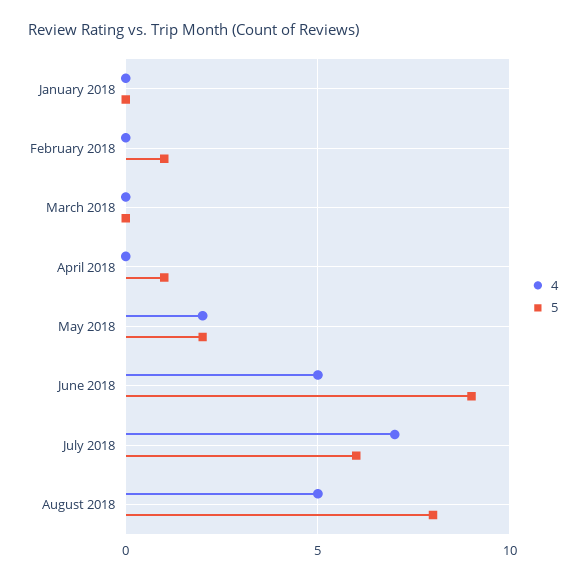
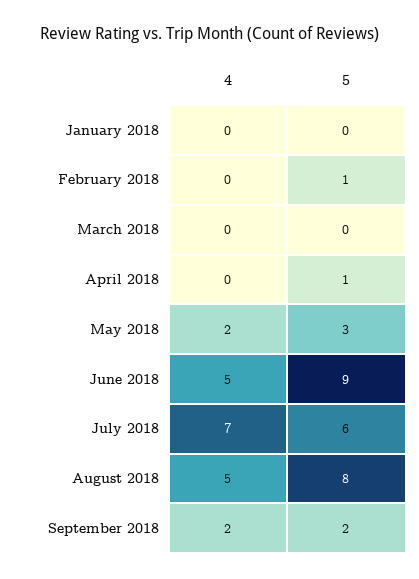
5, May 2018: 2 -> 3
4, September 2018: none -> 2
5, September 2018: none -> 2

